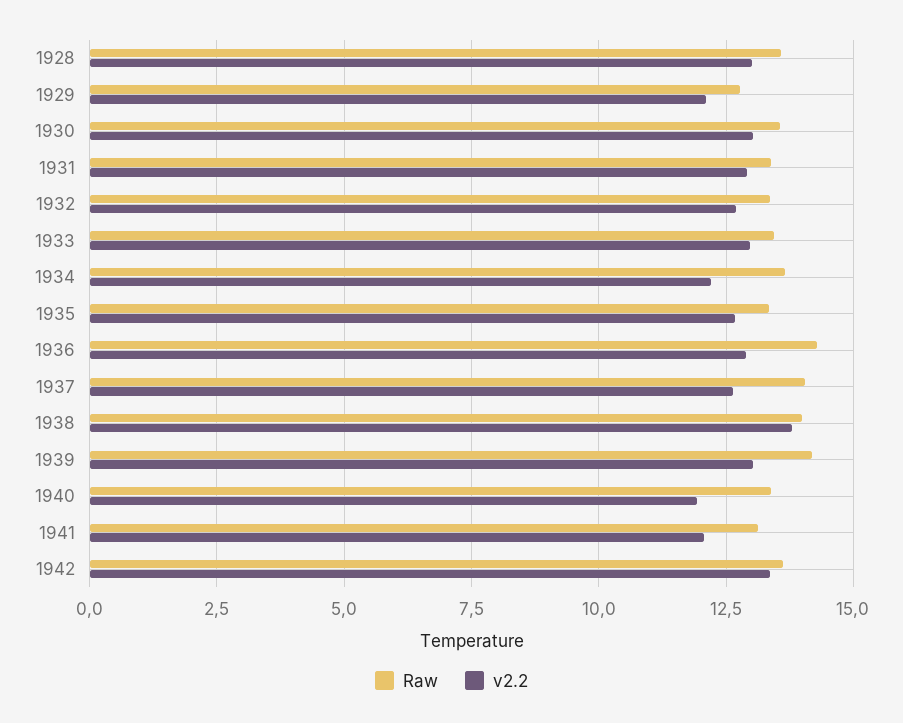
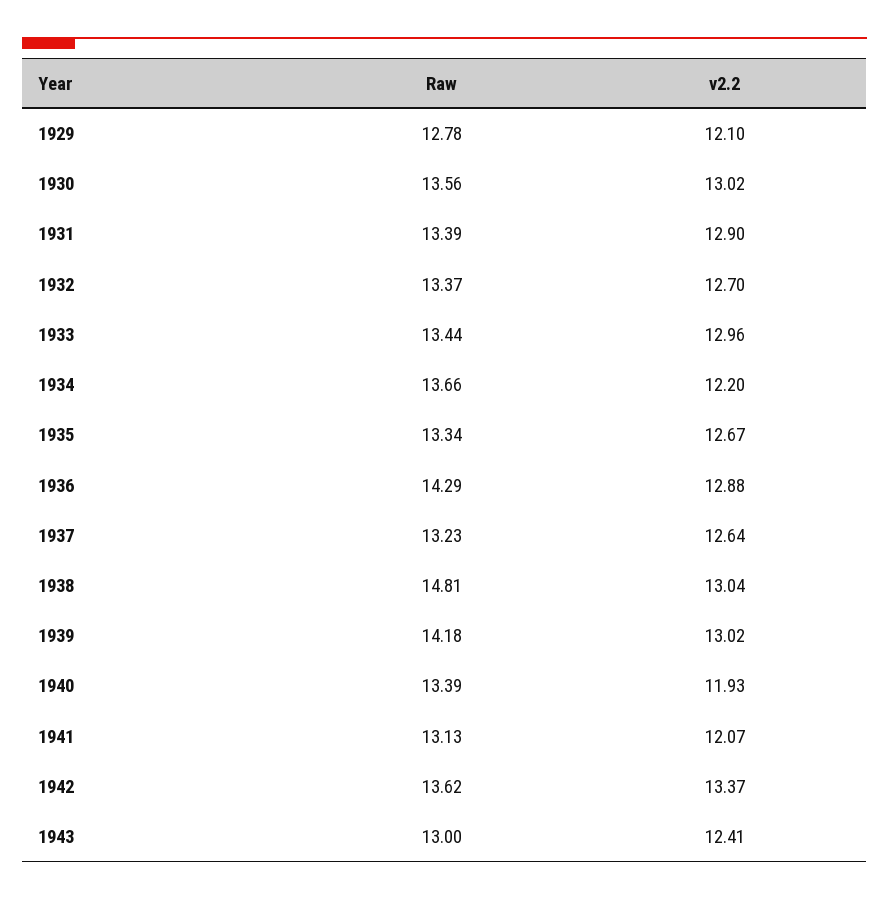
Raw, 1928: 13.5 -> none
v2.2, 1928: 13 -> none
Raw, 1937: 14 -> 13.23
Raw, 1938: 14 -> 14.81
v2.2, 1938: 13.75 -> 13.04
Raw, 1943: none -> 13
v2.2, 1943: none -> 12.41

